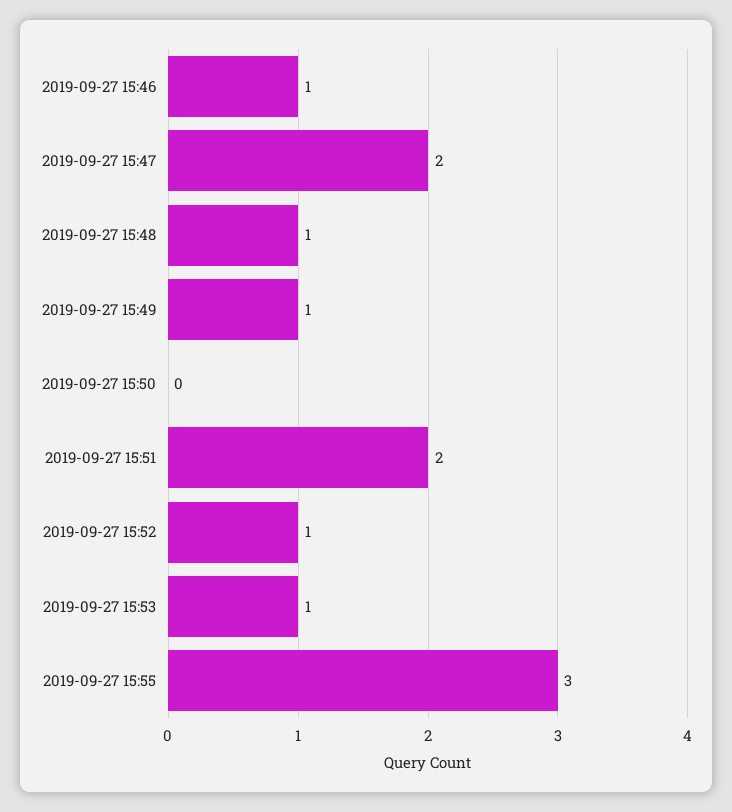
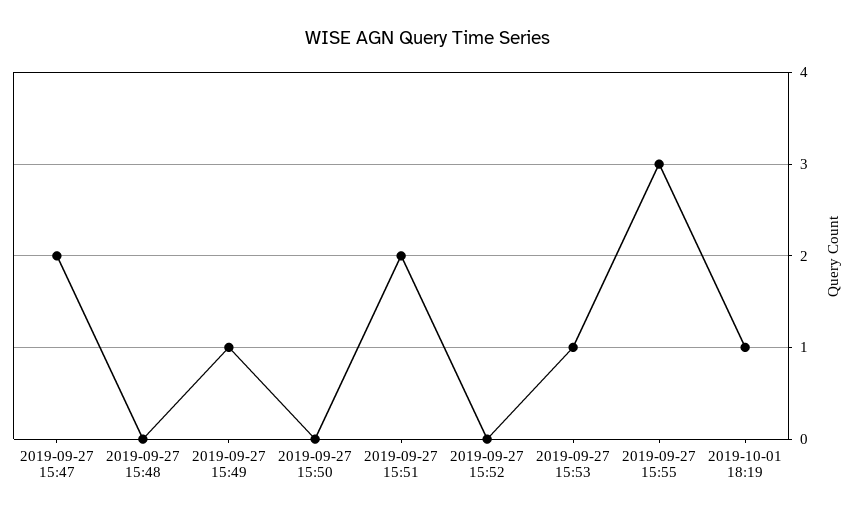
2019-09-27 15:46: 1 -> none
2019-09-27 15:48: 1 -> 0
2019-09-27 15:52: 1 -> 0
2019-10-01 18:19: none -> 1

